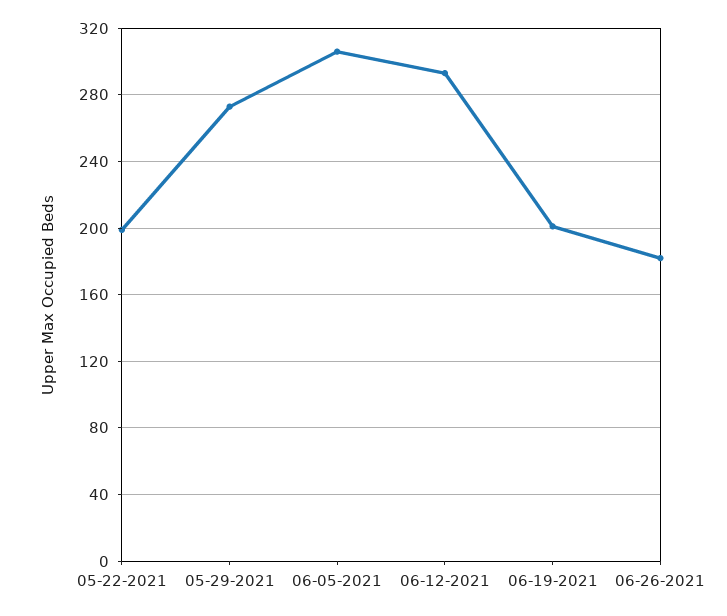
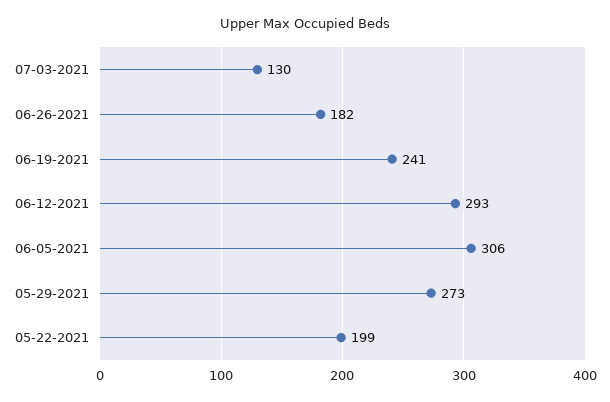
06-19-2021: 200 -> 241
07-03-2021: none -> 130

